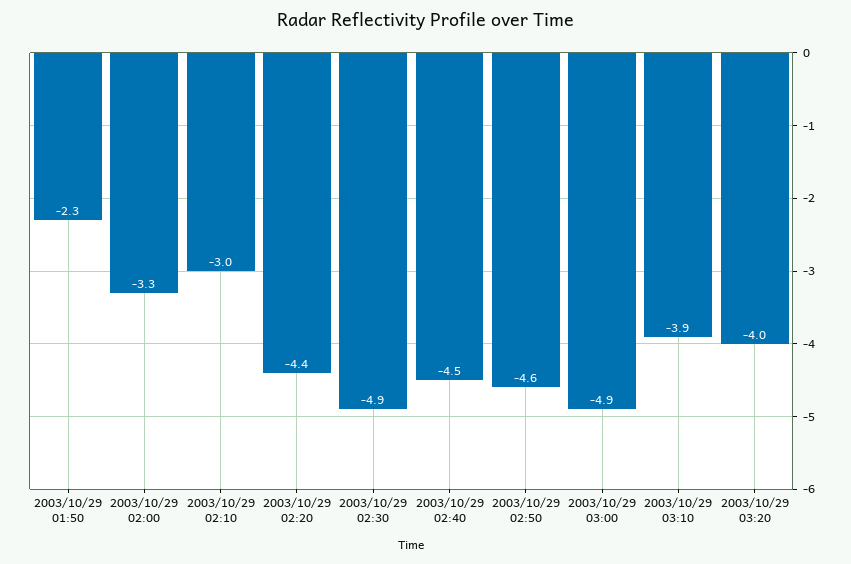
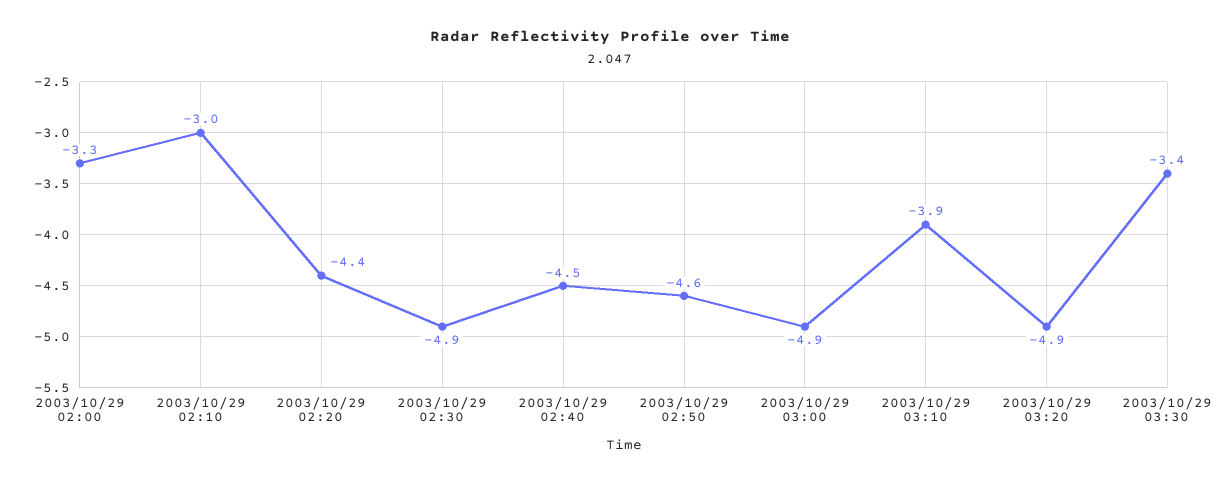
2003/10/29 01:50: -2.3 -> none
2003/10/29 03:20: -4 -> -4.9
2003/10/29 03:30: none -> -3.4

